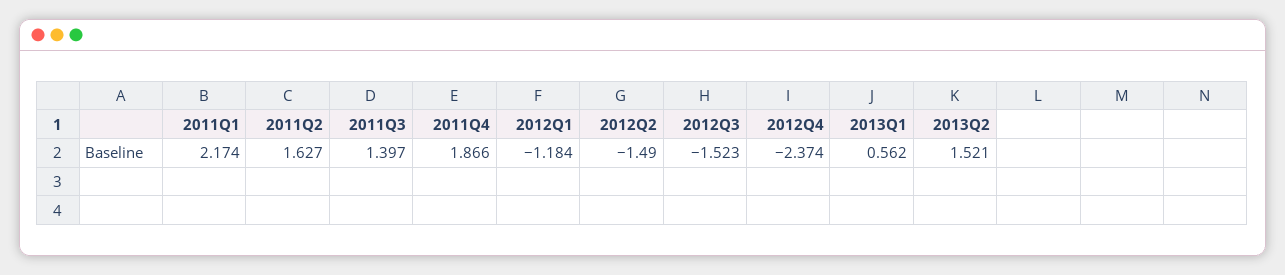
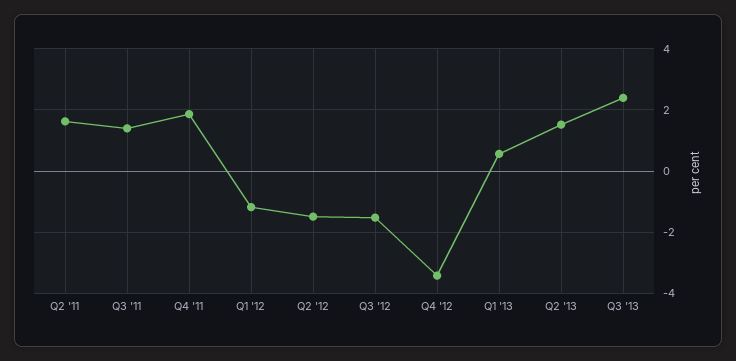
2011Q1: 2.174 -> none
2012Q4: -2.374 -> -3.4
Q3 '13: none -> 2.4

